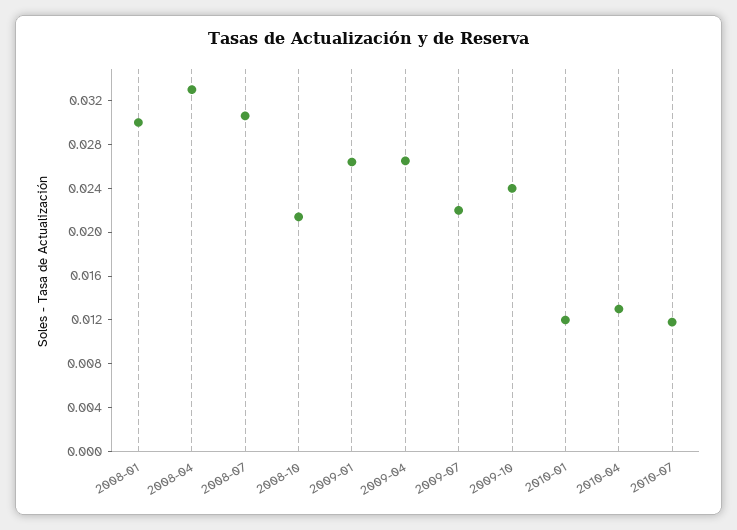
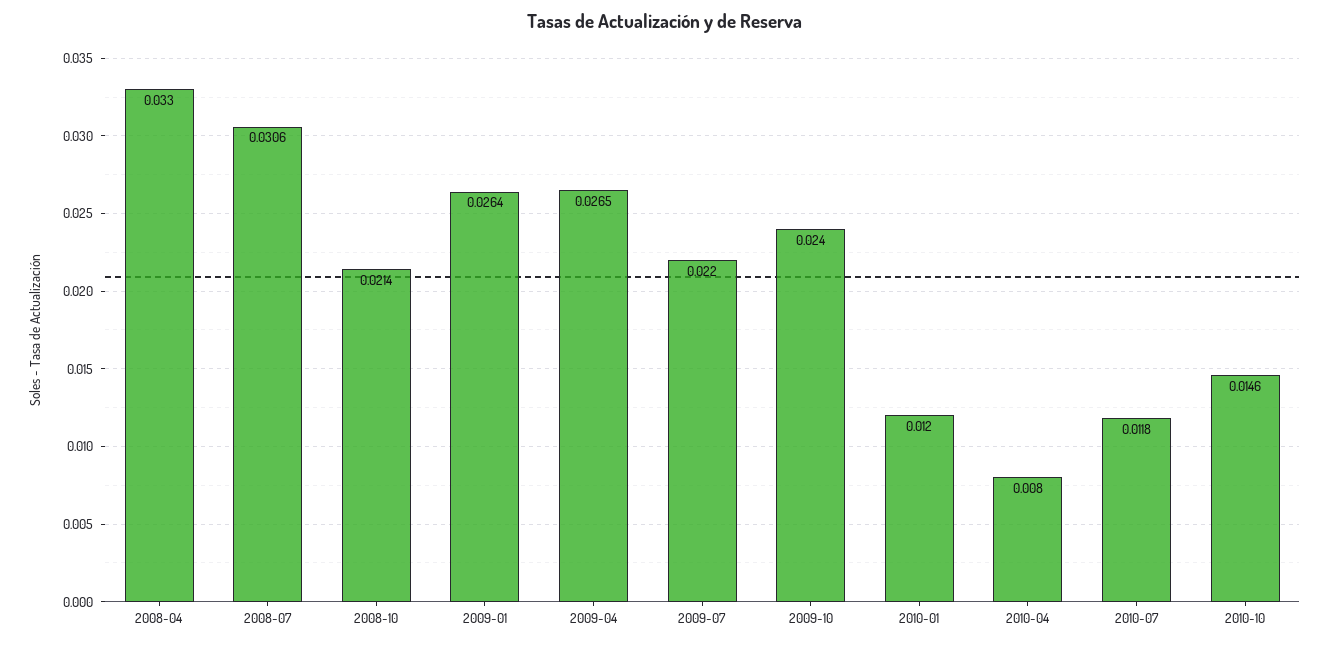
2008-01: 0.03 -> none
2010-04: 0.013 -> 0.008
2010-10: none -> 0.0146

